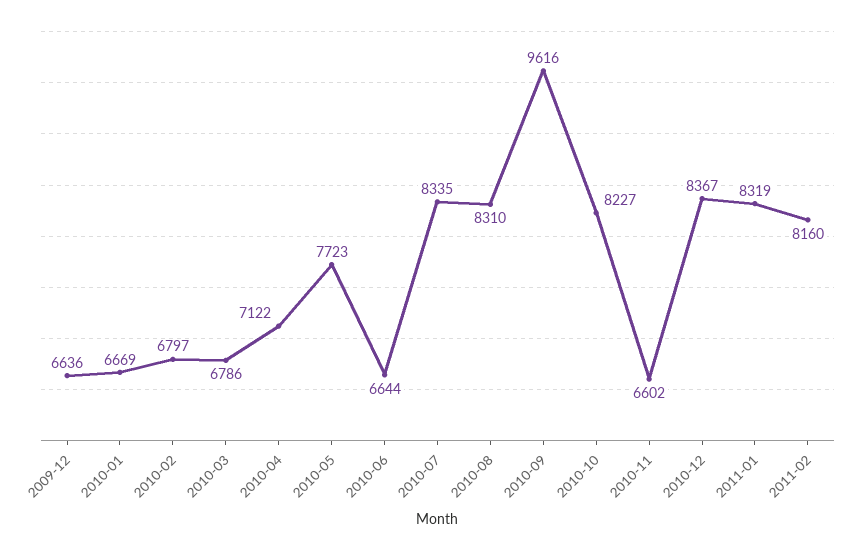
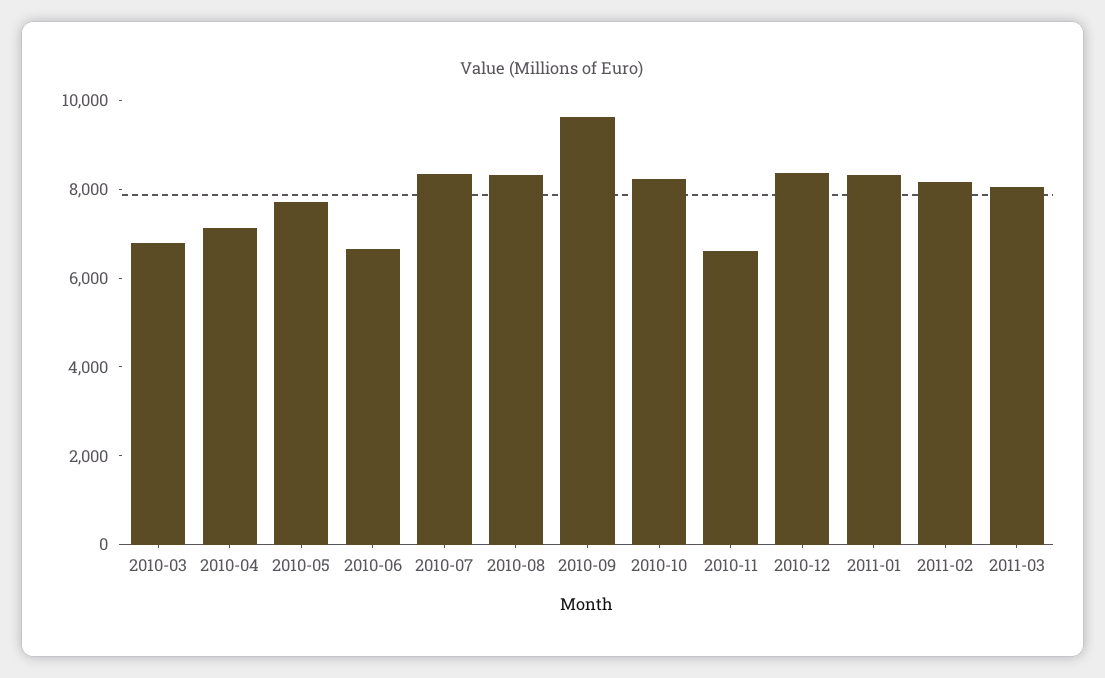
2009-12: 6636 -> none
2010-01: 6669 -> none
2010-02: 6797 -> none
2011-03: none -> 8000

